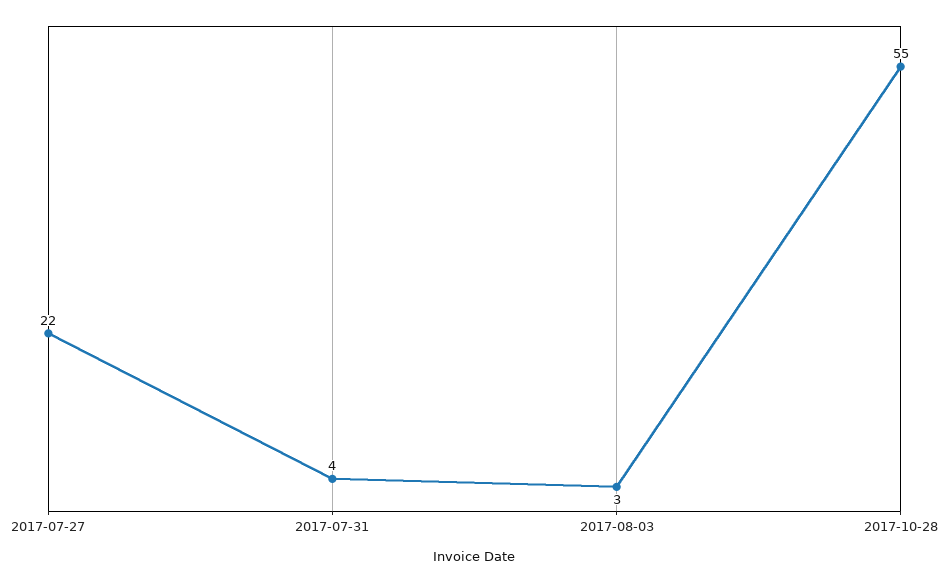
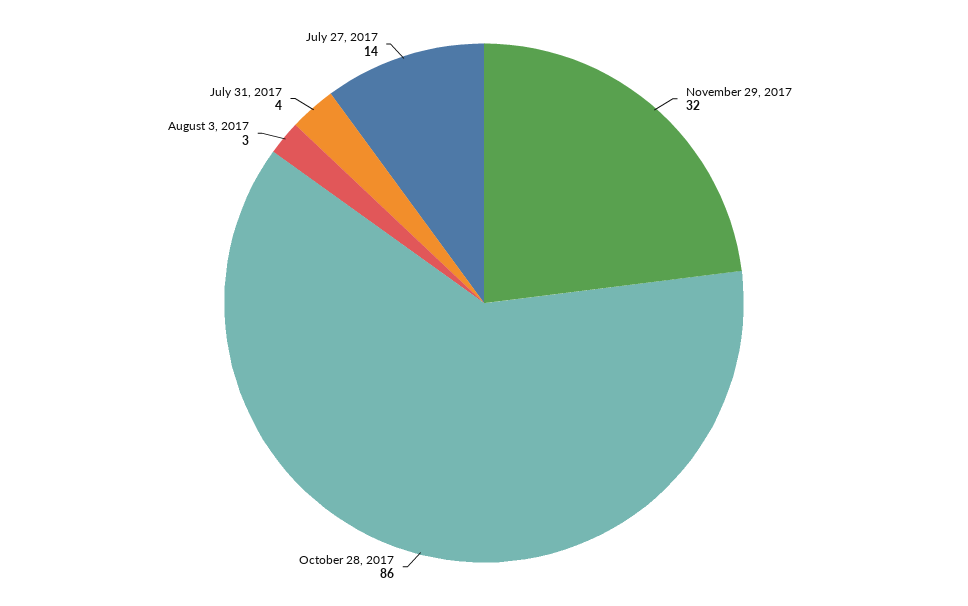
2017-07-27: 22 -> 14
2017-10-28: 55 -> 86
November 29, 2017: none -> 32

